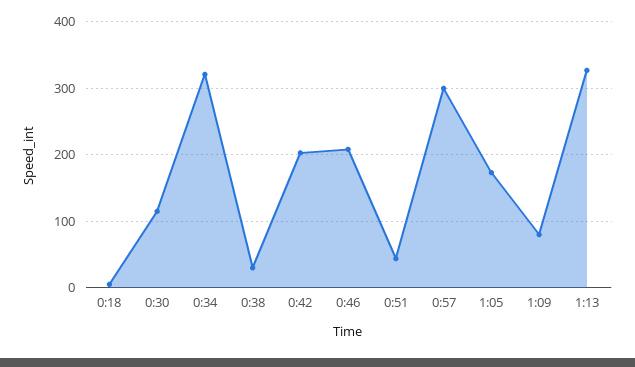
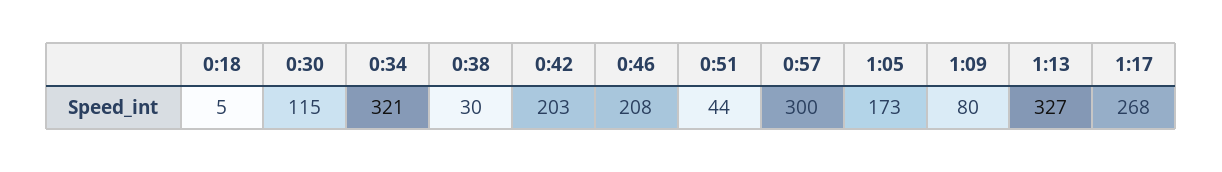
1:17: none -> 268

